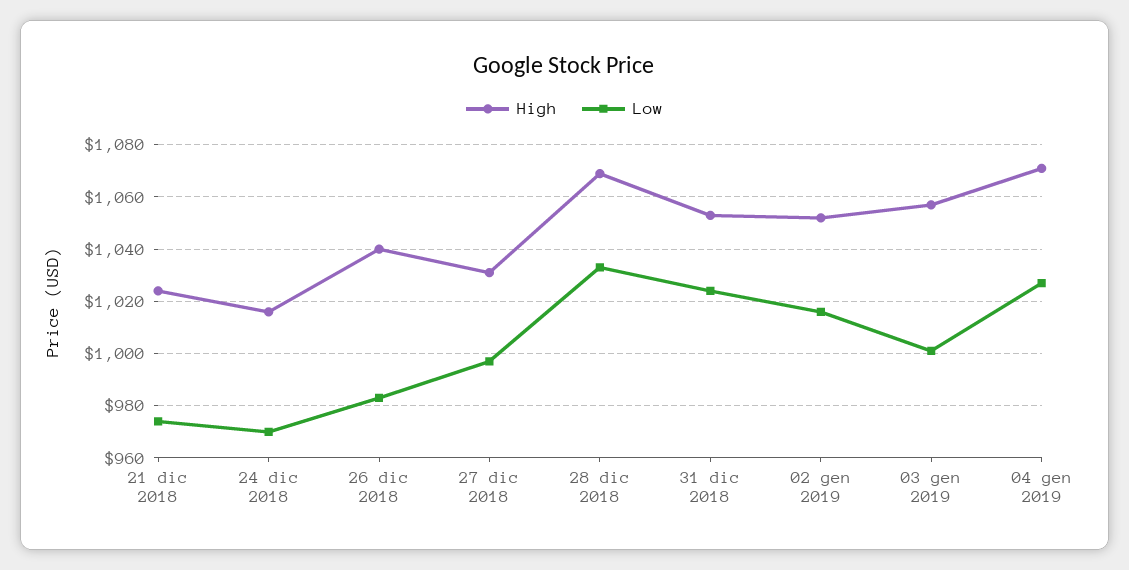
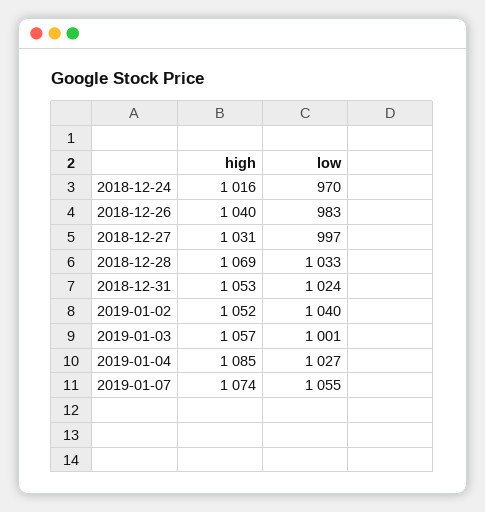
High, 21 dic 2018: 1025 -> none
Low, 21 dic 2018: 975 -> none
Low, 02 gen 2019: 1015 -> 1040
High, 04 gen 2019: 1070 -> 1085
High, 2019-01-07: none -> 1074
Low, 2019-01-07: none -> 1055

